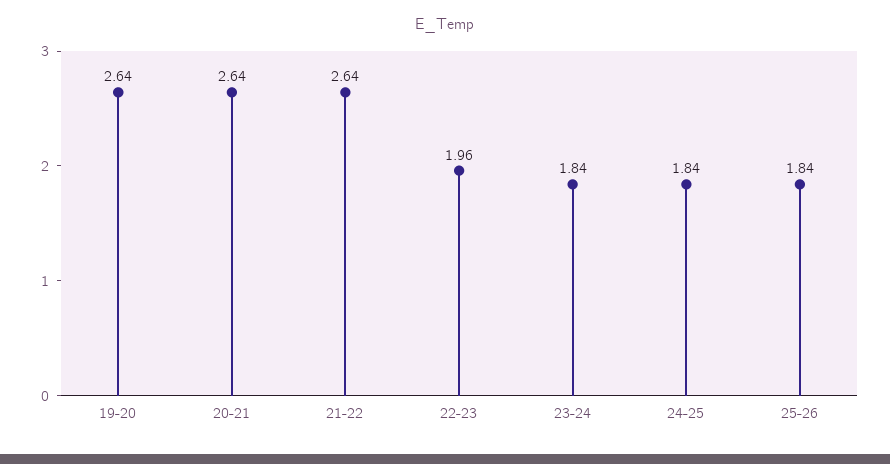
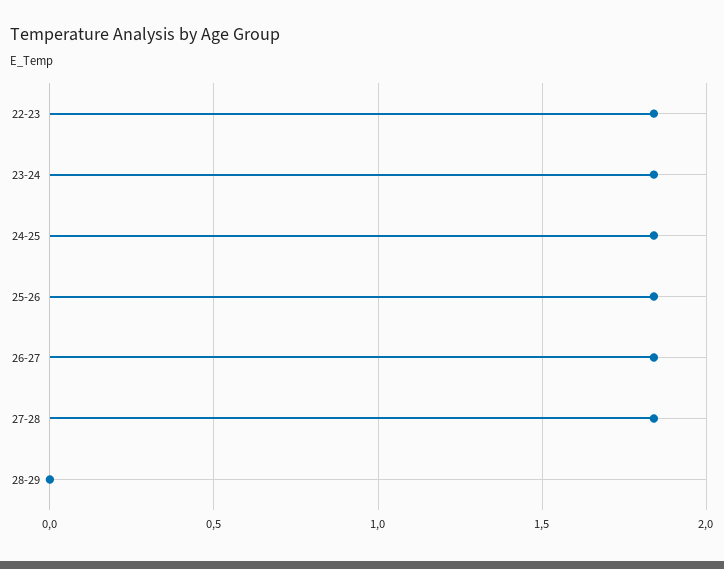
19-20: 2.64 -> none
20-21: 2.64 -> none
21-22: 2.64 -> none
22-23: 1.96 -> 1.85
26-27: none -> 1.85
27-28: none -> 1.85
28-29: none -> 0

